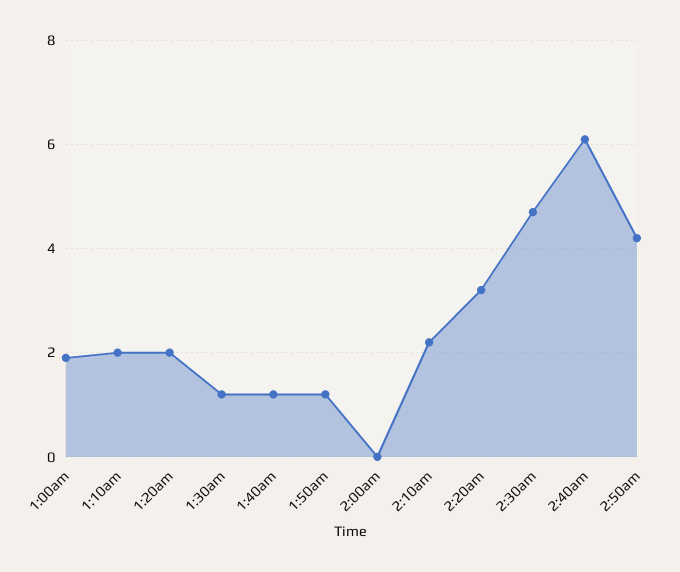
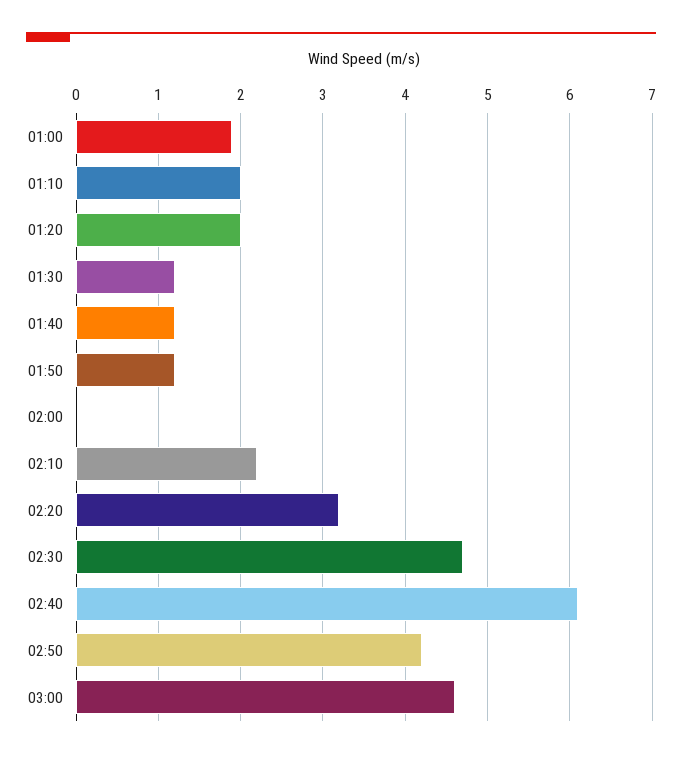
03:00: none -> 4.6

